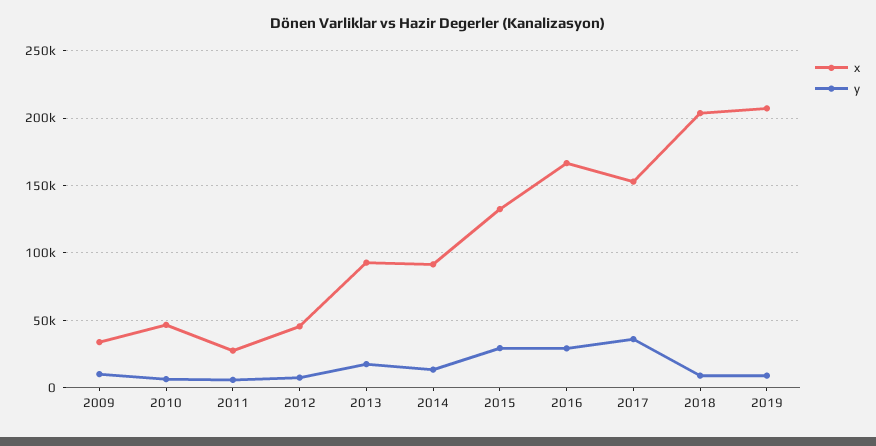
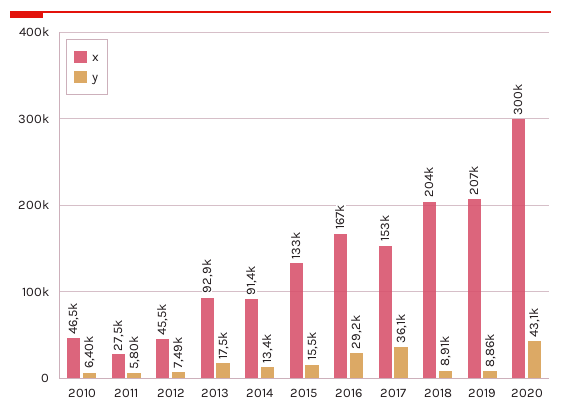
x, 2009: 35000 -> none
y, 2009: 10000 -> none
y, 2015: 30000 -> 15500
x, 2020: none -> 300000
y, 2020: none -> 43100

